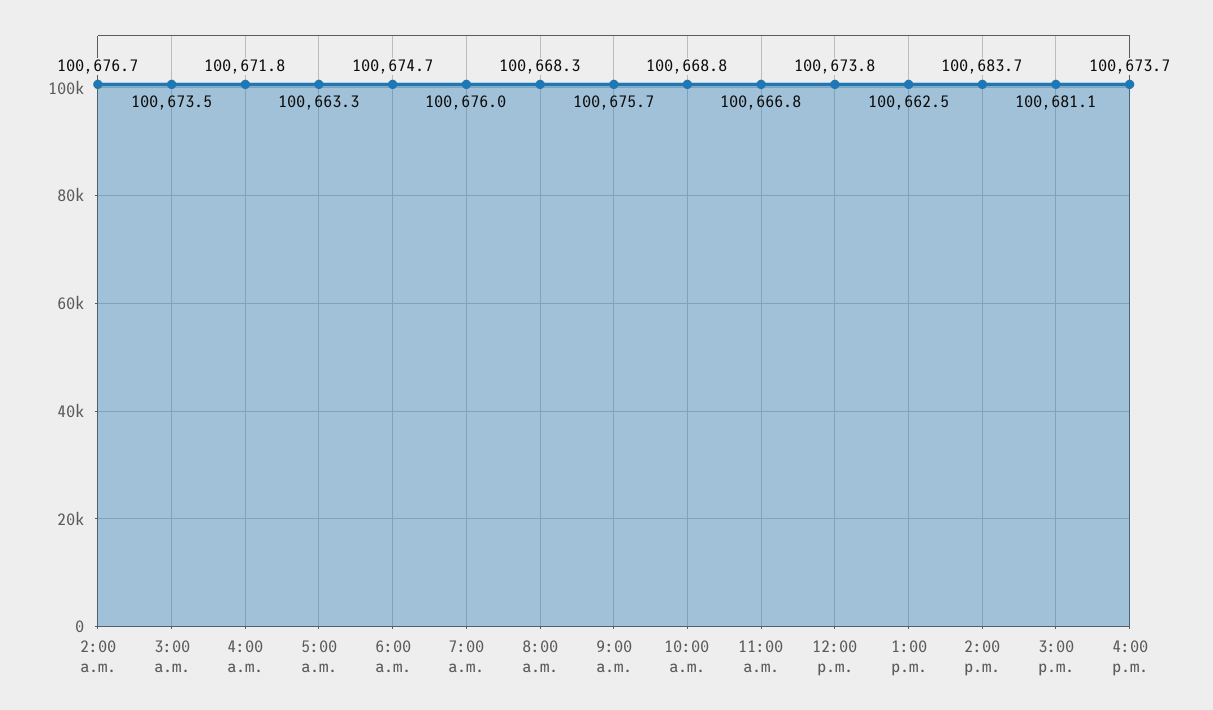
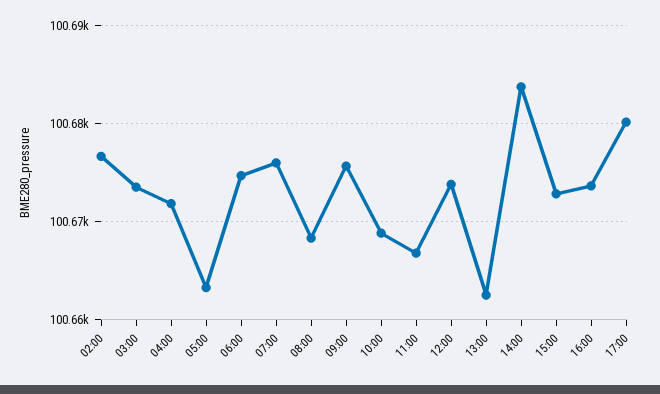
3:00 p.m.: 100681.1 -> 100673
17:00: none -> 100680

